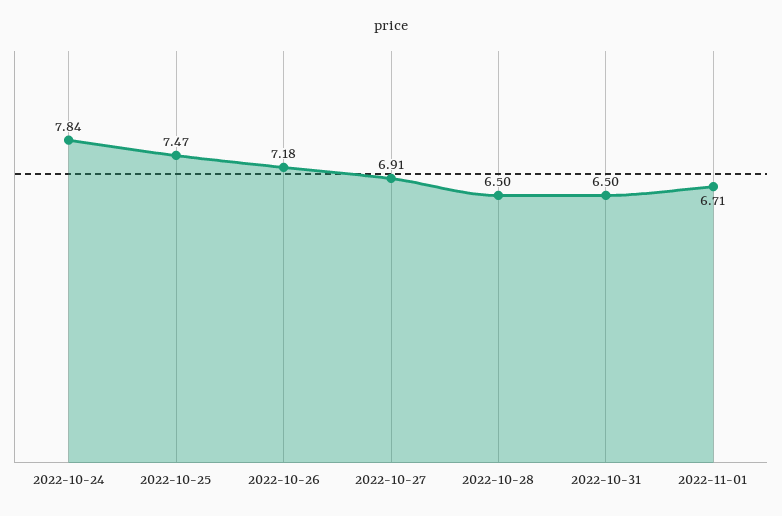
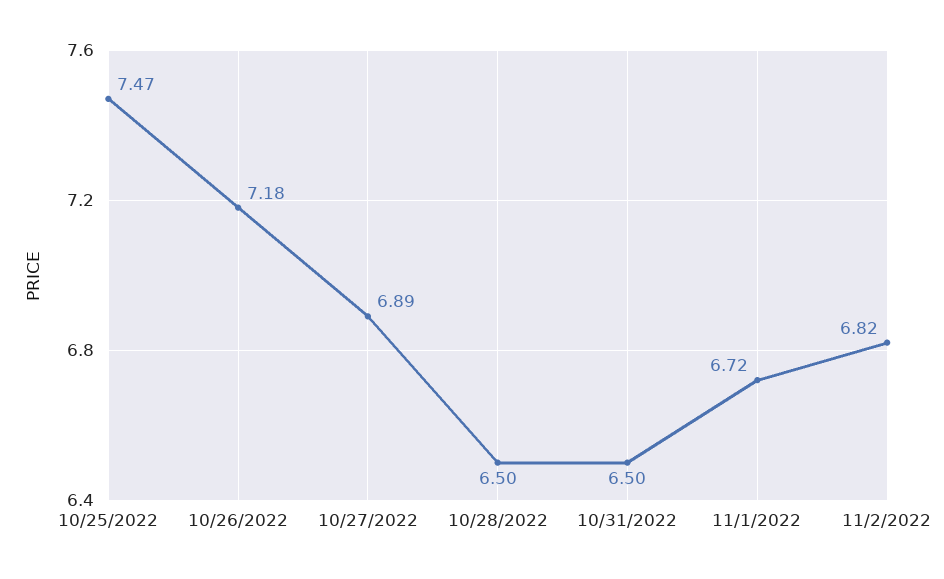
2022-10-24: 7.84 -> none
2022-10-27: 6.91 -> 6.89
2022-11-01: 6.71 -> 6.72
11/2/2022: none -> 6.82

